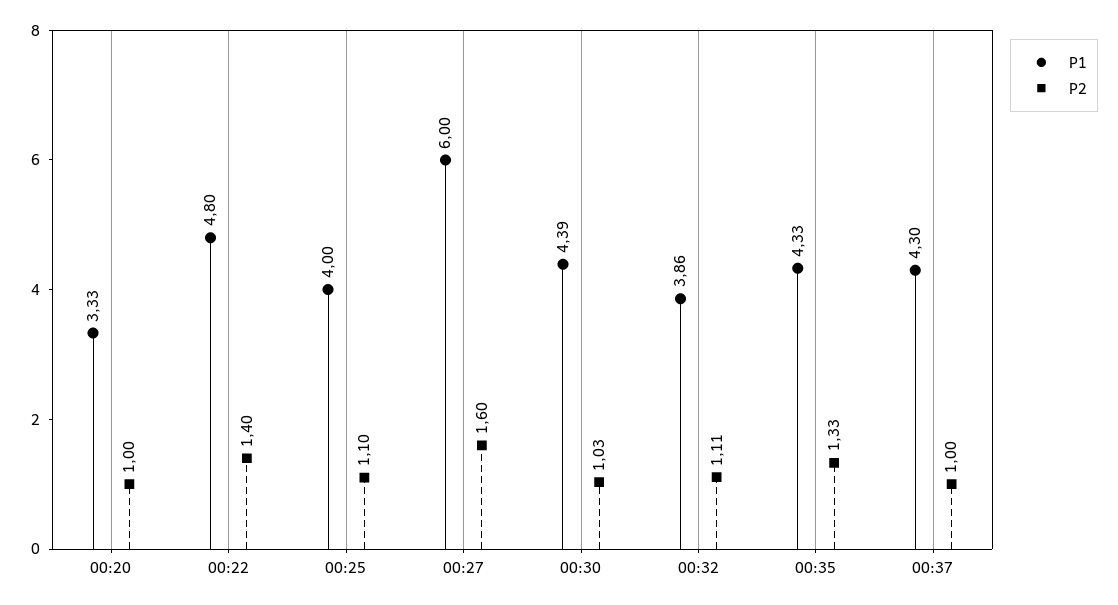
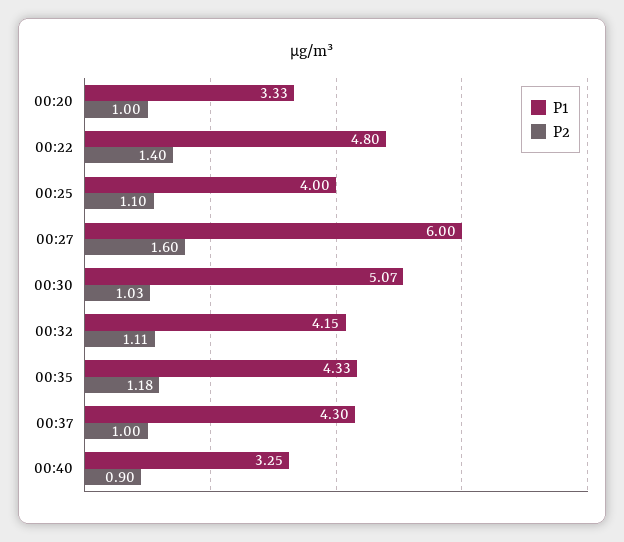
P1, 00:30: 4.39 -> 5.07
P1, 00:32: 3.86 -> 4.15
P2, 00:35: 1.33 -> 1.18
P1, 00:40: none -> 3.25
P2, 00:40: none -> 0.9

